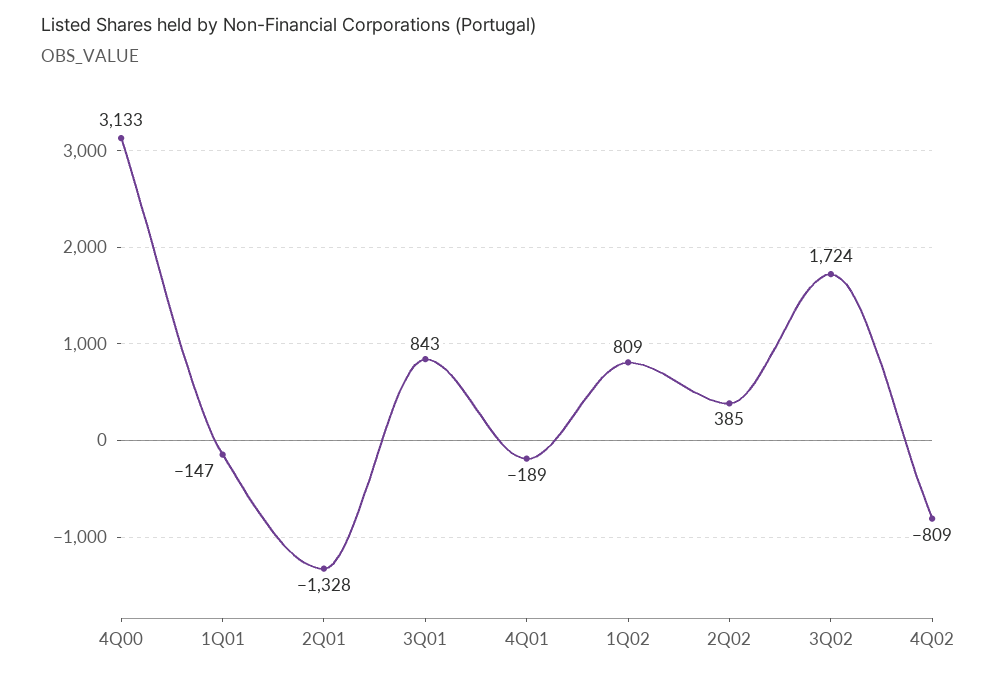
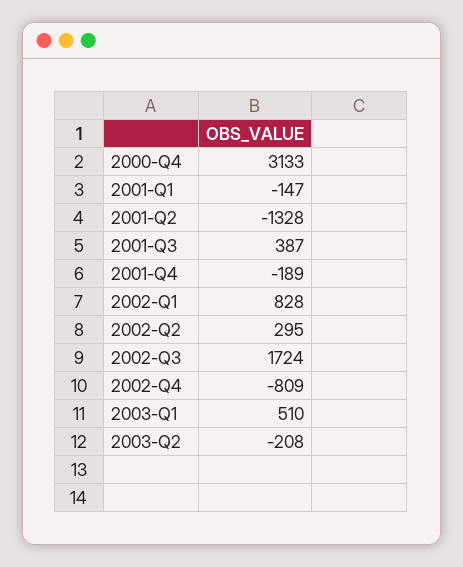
3Q01: 843 -> 387
1Q02: 809 -> 828
2Q02: 385 -> 295
2003-Q1: none -> 510
2003-Q2: none -> -208

